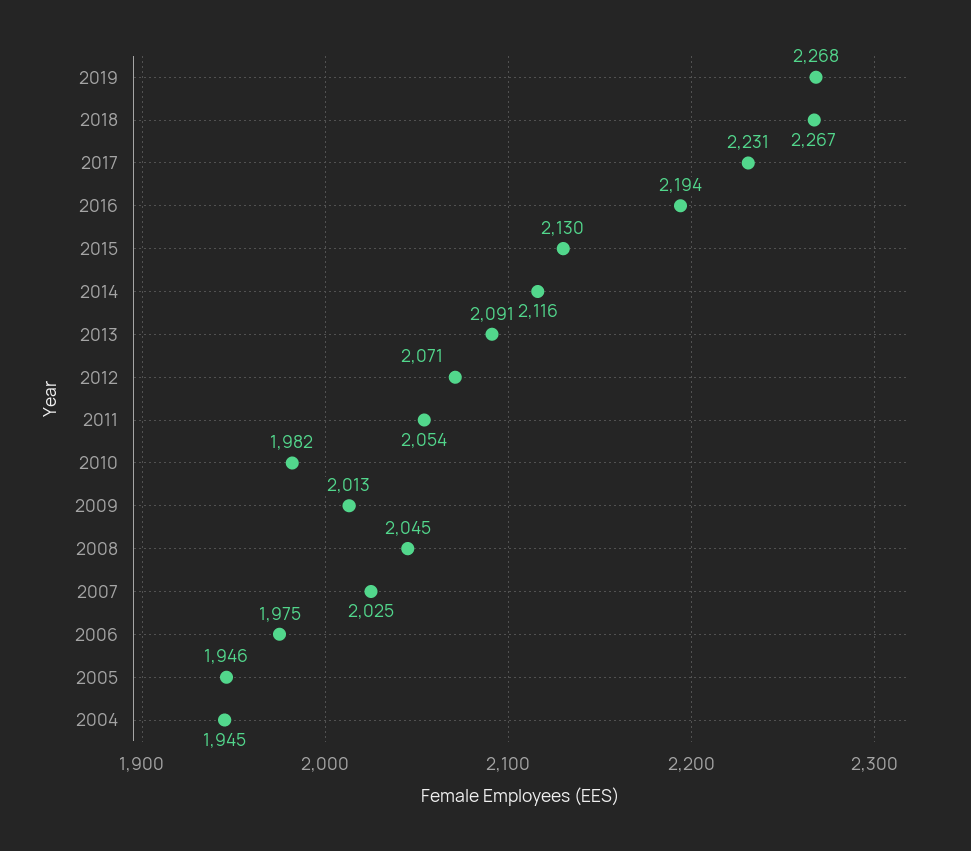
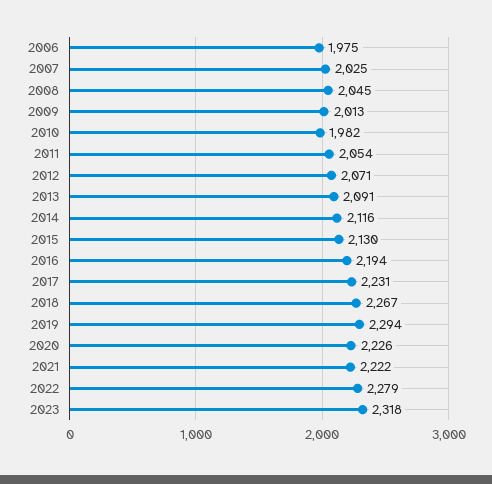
2019: 2268 -> 2294
2005: 1946 -> none
2004: 1945 -> none
2020: none -> 2226
2021: none -> 2222
2022: none -> 2279
2023: none -> 2318

